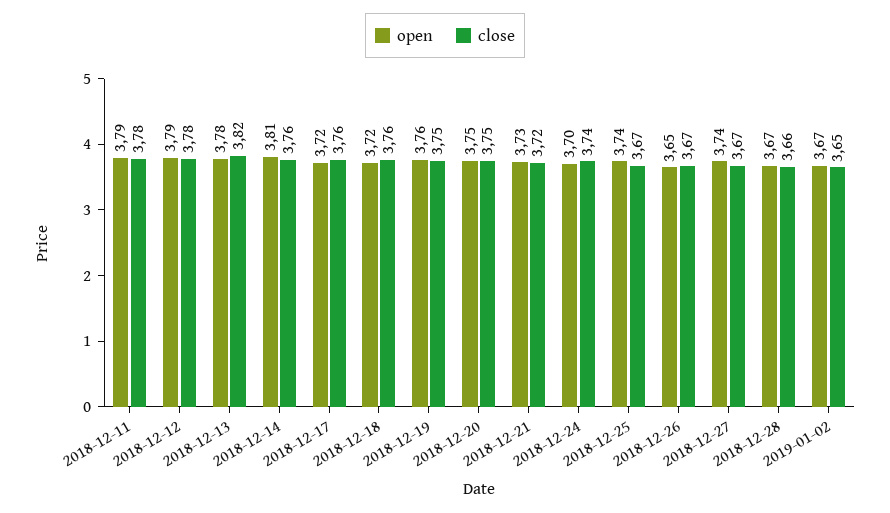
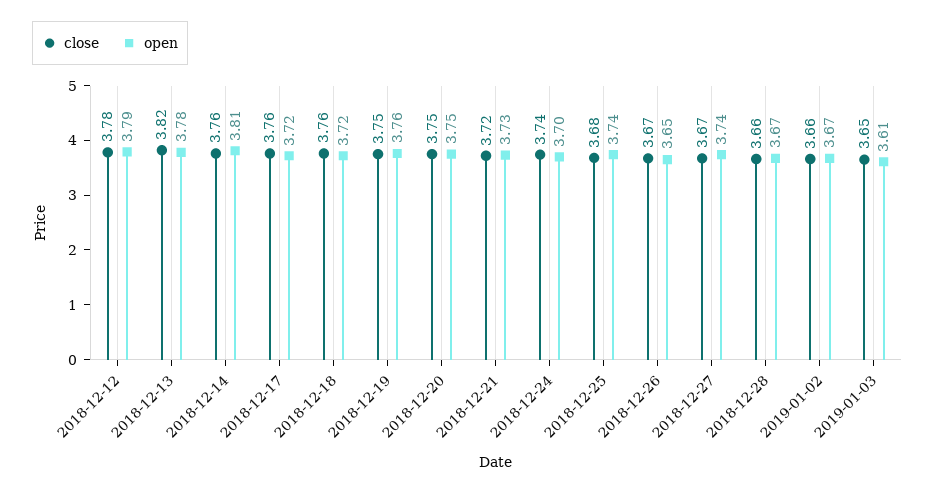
open, 2018-12-11: 3.79 -> none
close, 2018-12-11: 3.78 -> none
close, 2018-12-25: 3.67 -> 3.68
close, 2019-01-02: 3.65 -> 3.66
close, 2019-01-03: none -> 3.65
open, 2019-01-03: none -> 3.61

